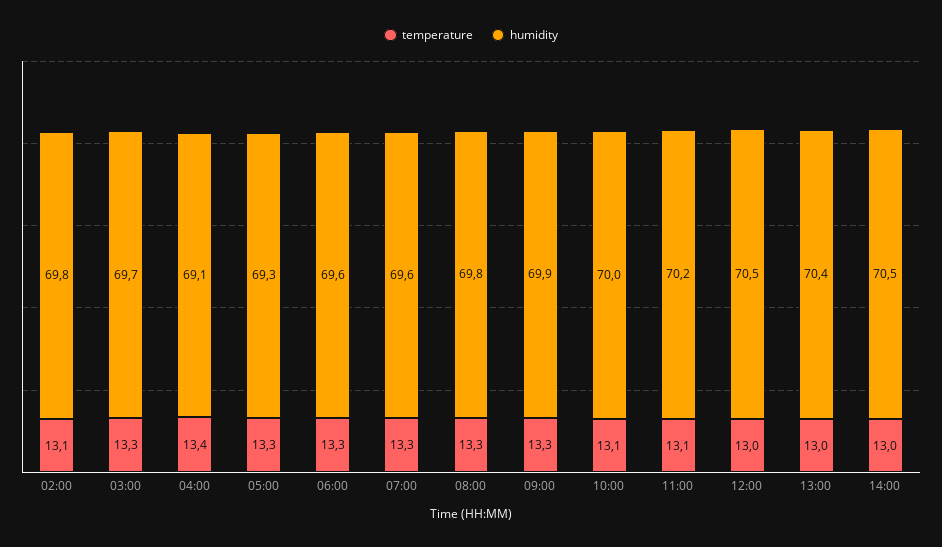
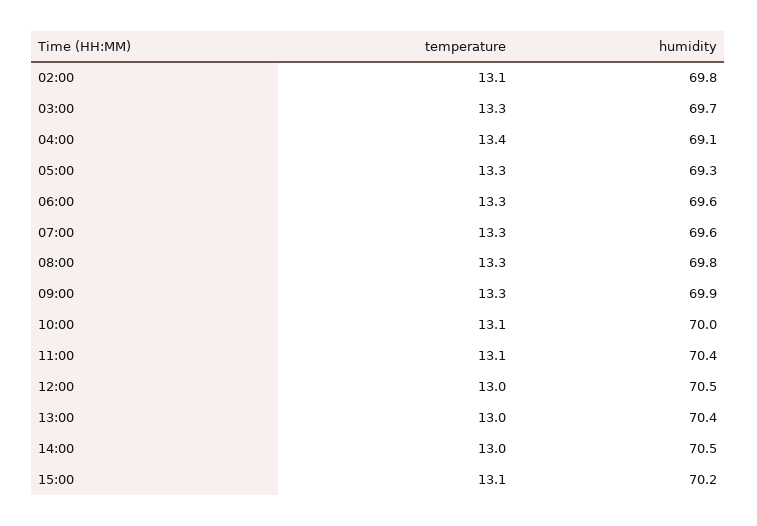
humidity, 11:00: 70.2 -> 70.4
temperature, 15:00: none -> 13.1
humidity, 15:00: none -> 70.2

